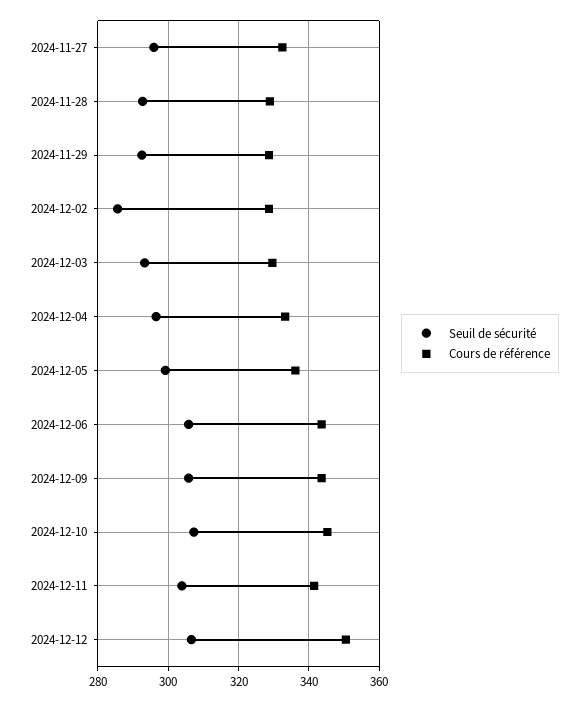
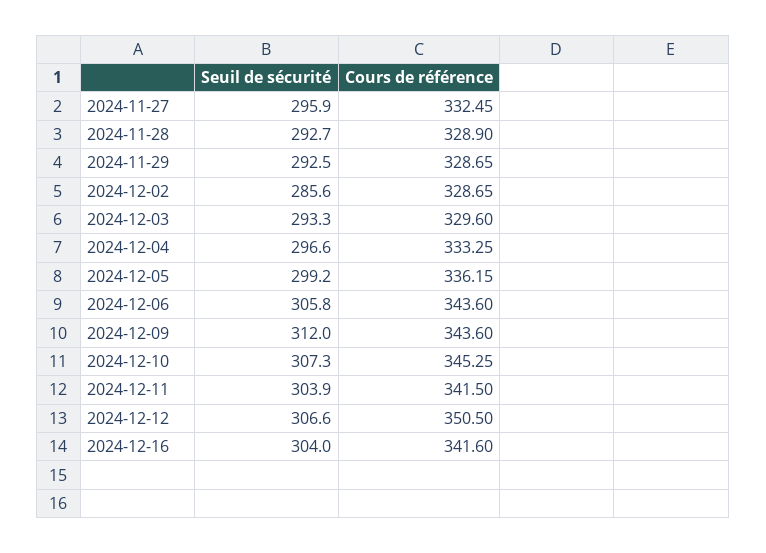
Seuil de sécurité, 2024-12-09: 306 -> 312
Seuil de sécurité, 2024-12-16: none -> 304
Cours de référence, 2024-12-16: none -> 341.6

